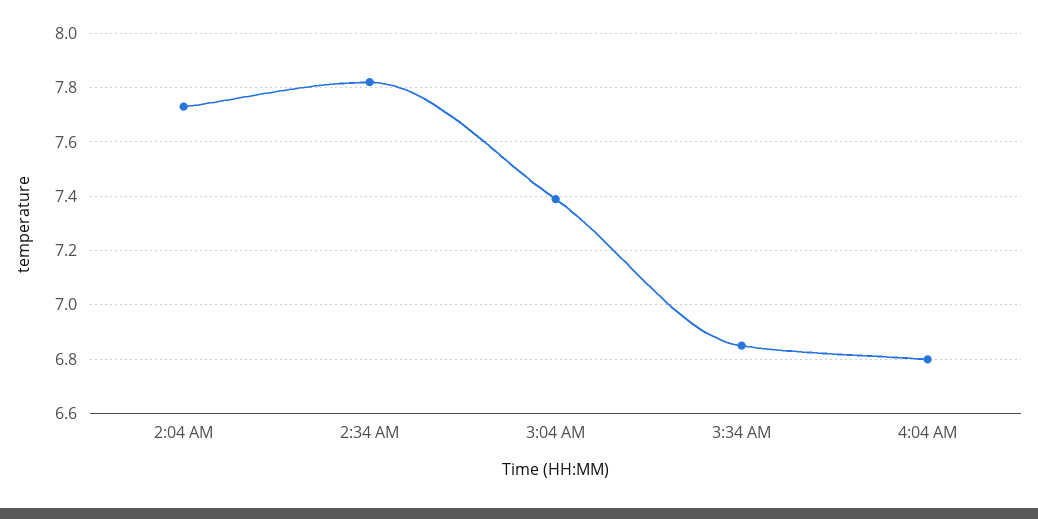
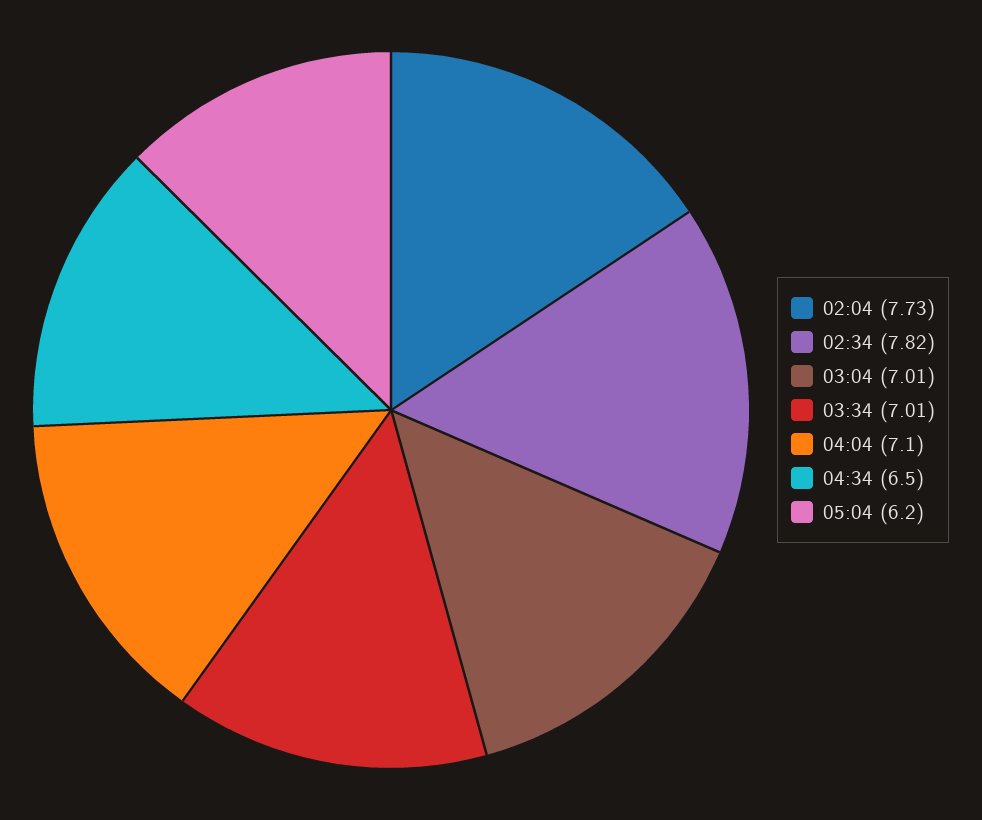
3:04 AM: 7.4 -> 7.01
3:34 AM: 6.85 -> 7.01
4:04 AM: 6.8 -> 7.1
04:34: none -> 6.5
05:04: none -> 6.2

